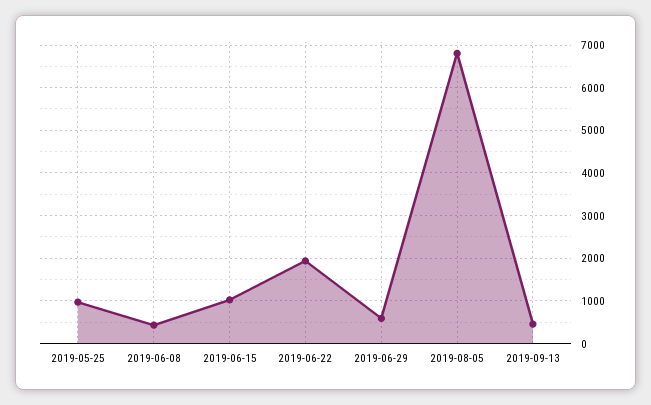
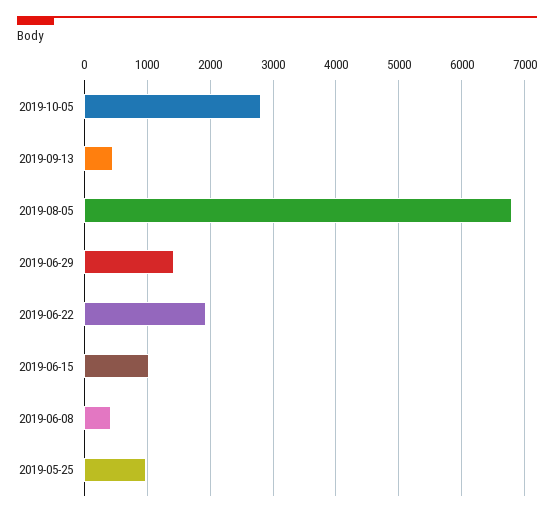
2019-06-29: 600 -> 1400
2019-10-05: none -> 2800

